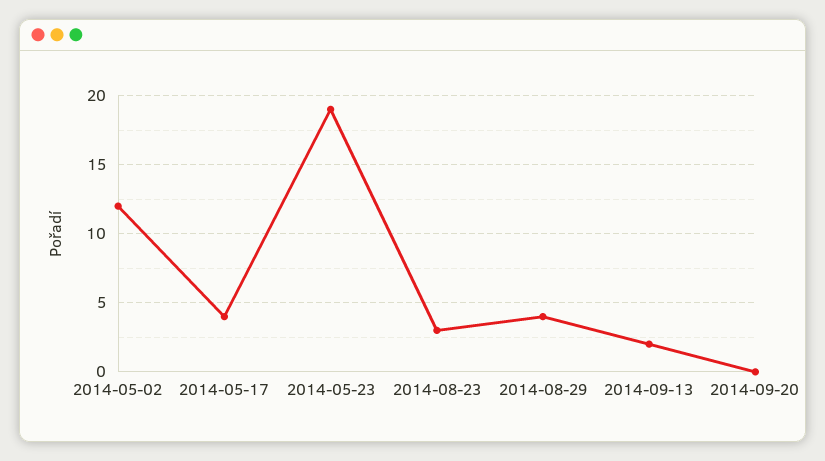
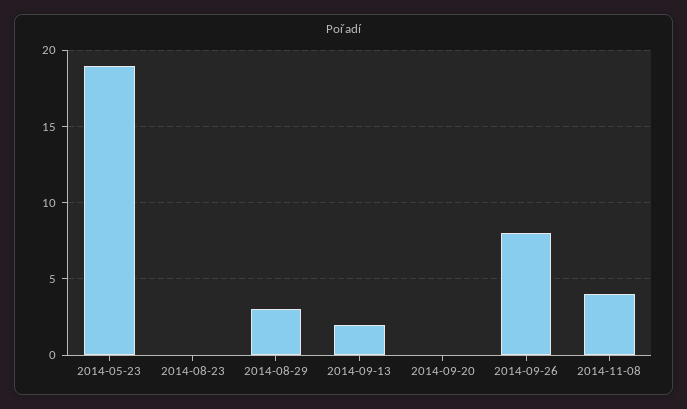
2014-05-02: 12 -> none
2014-05-17: 4 -> none
2014-08-23: 3 -> 0
2014-08-29: 4 -> 3
2014-09-26: none -> 8
2014-11-08: none -> 4

